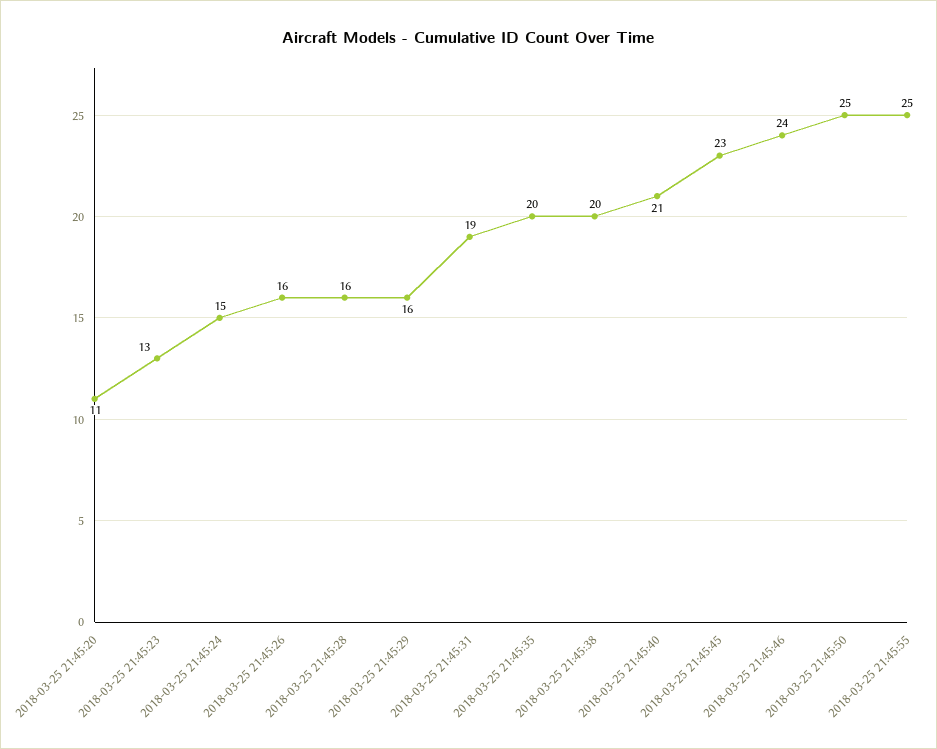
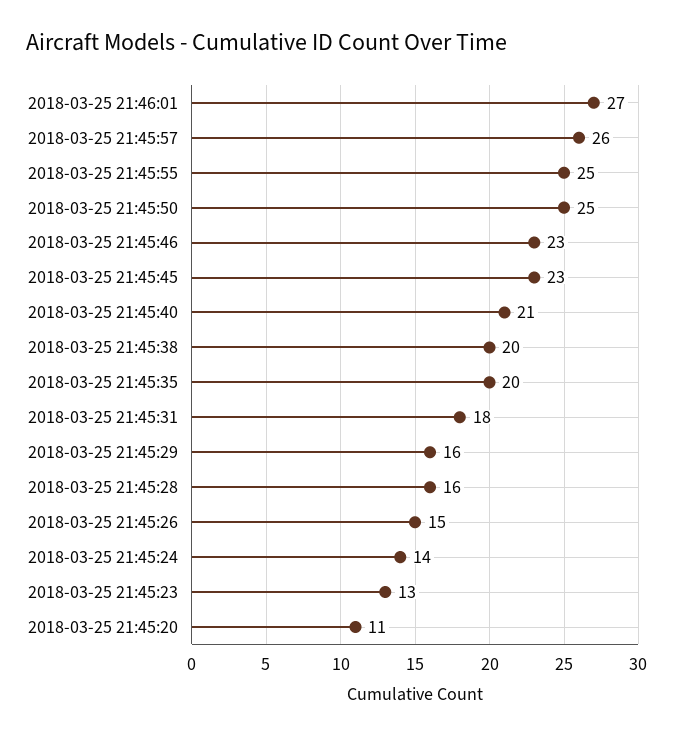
2018-03-25 21:45:24: 15 -> 14
2018-03-25 21:45:26: 16 -> 15
2018-03-25 21:45:31: 19 -> 18
2018-03-25 21:45:46: 24 -> 23
2018-03-25 21:46:01: none -> 27
2018-03-25 21:45:57: none -> 26

